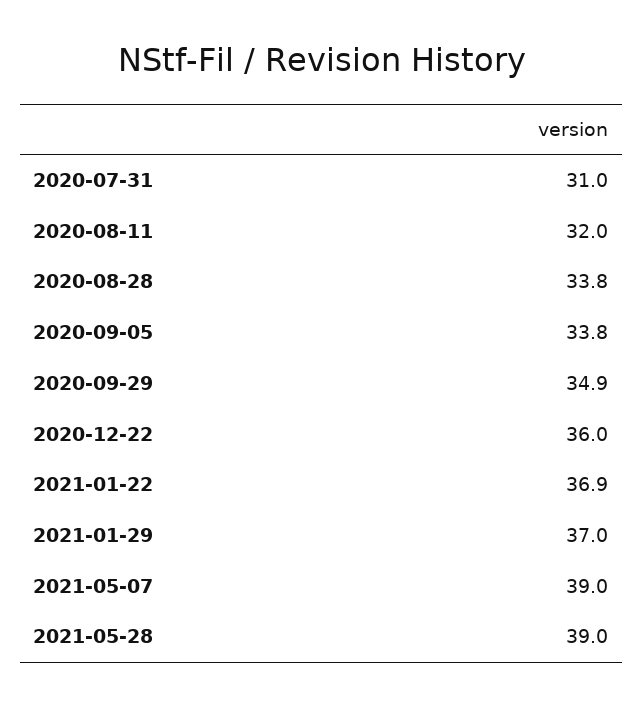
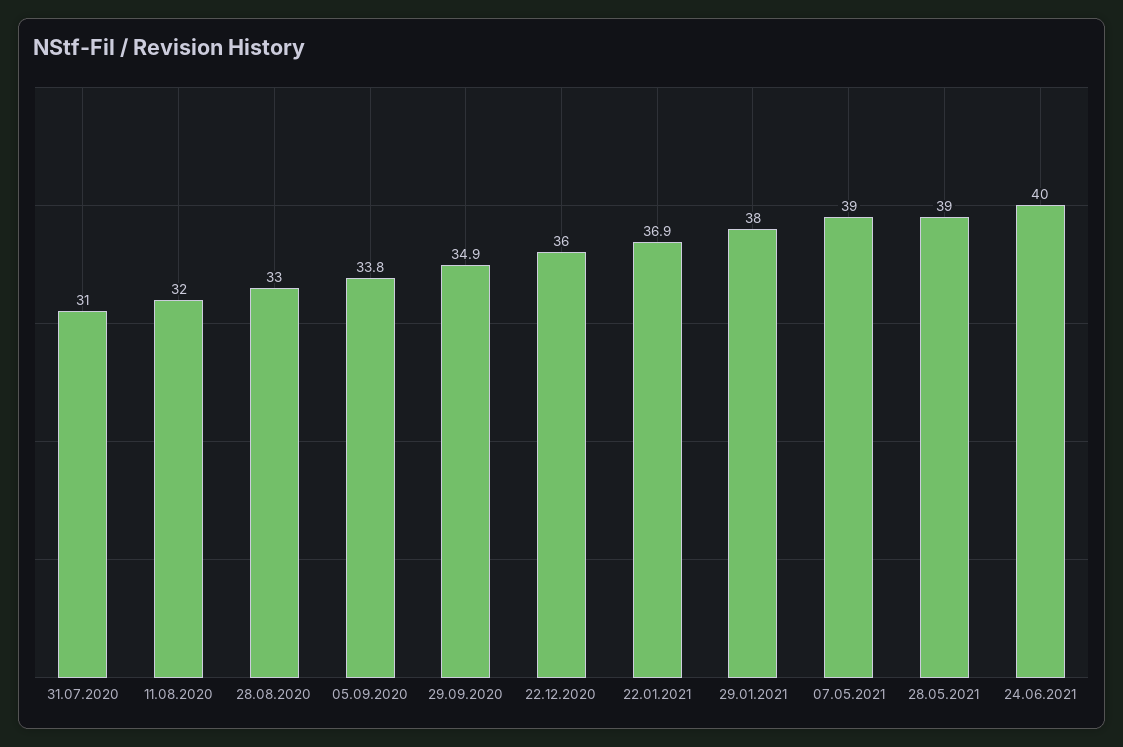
2020-08-28: 33.8 -> 33
2021-01-29: 37 -> 38
24.06.2021: none -> 40

